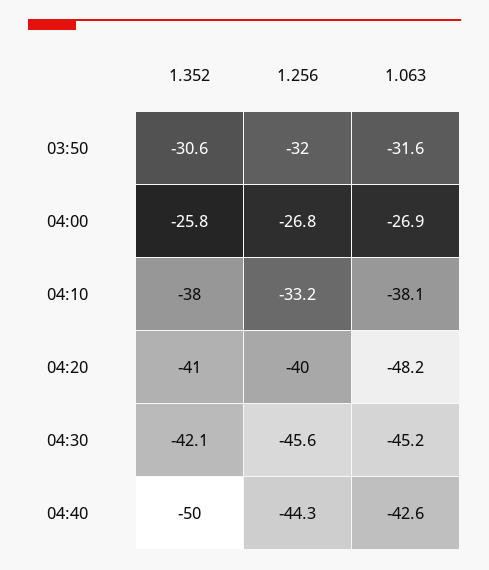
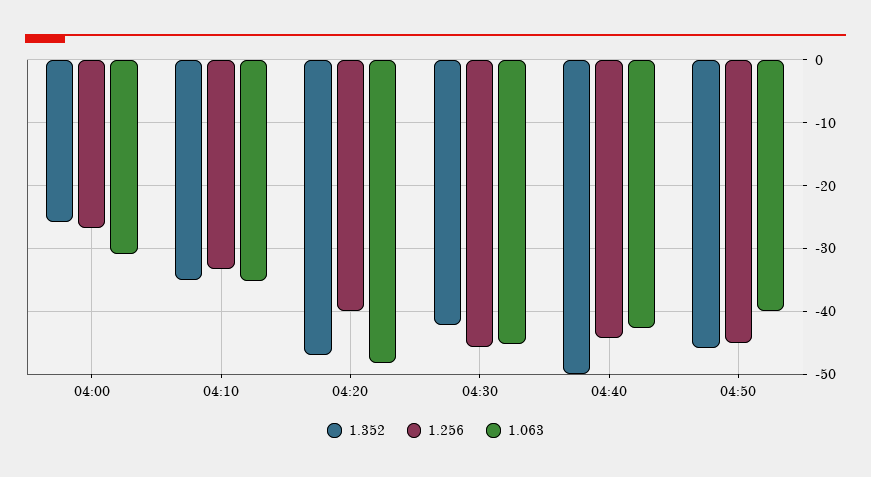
1.352, 03:50: -30.6 -> none
1.256, 03:50: -32 -> none
1.063, 03:50: -31.6 -> none
1.063, 04:00: -26.9 -> -31
1.352, 04:10: -38 -> -35
1.063, 04:10: -38.1 -> -35
1.352, 04:20: -41 -> -47
1.352, 04:50: none -> -46
1.256, 04:50: none -> -45
1.063, 04:50: none -> -40

